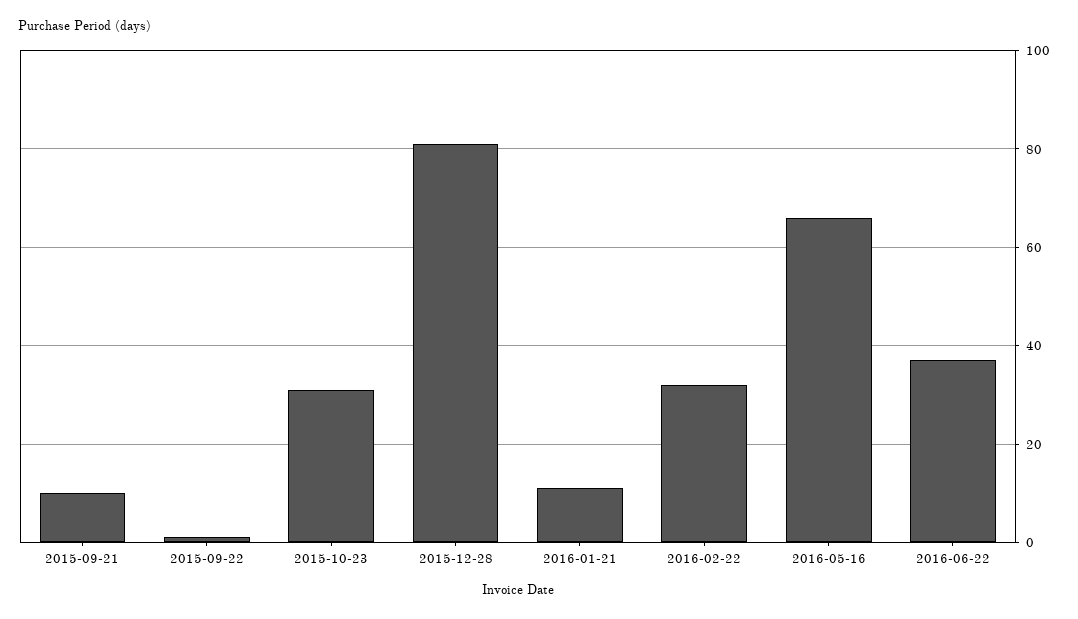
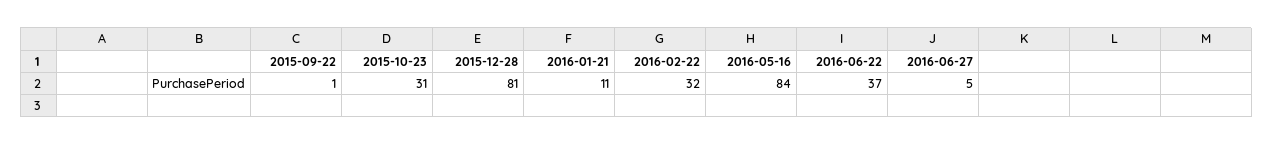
2015-09-21: 10 -> none
2016-05-16: 65 -> 84
2016-06-27: none -> 5

